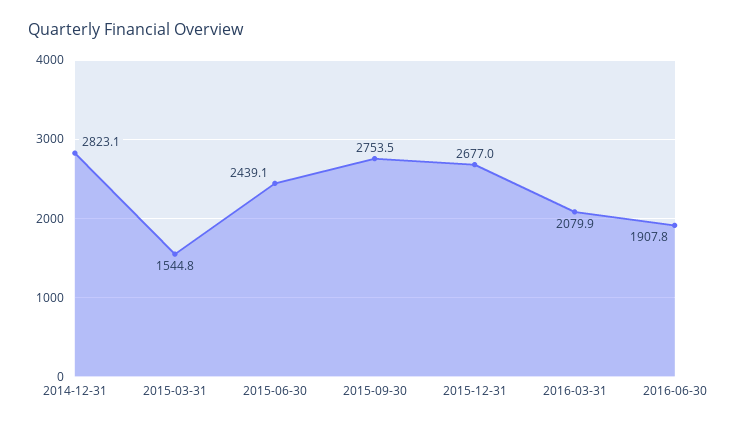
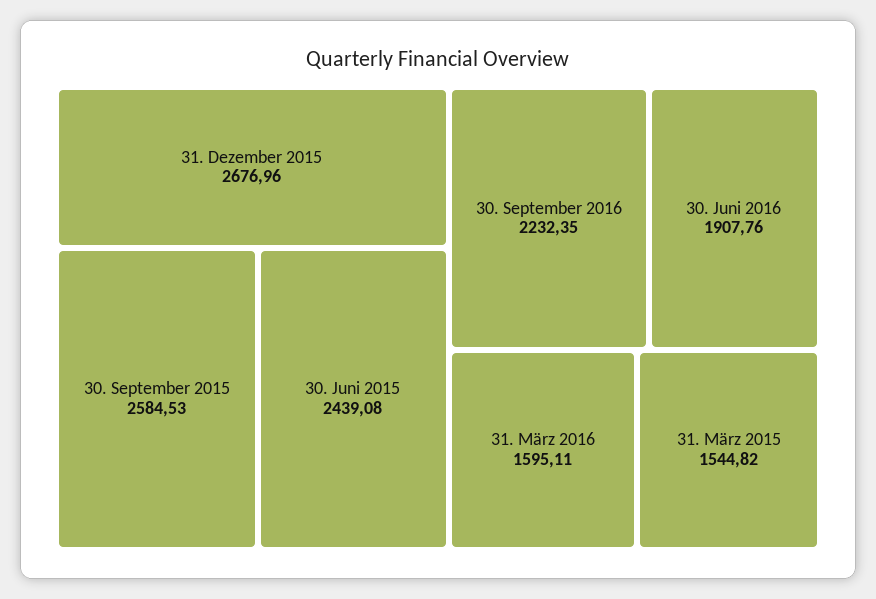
2014-12-31: 2823.1 -> none
2015-09-30: 2753.5 -> 2584.53
2016-03-31: 2079.9 -> 1595.11
30. September 2016: none -> 2232.35

